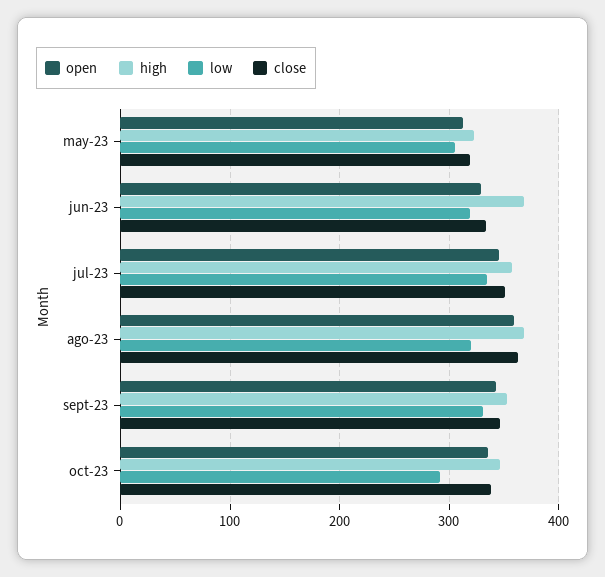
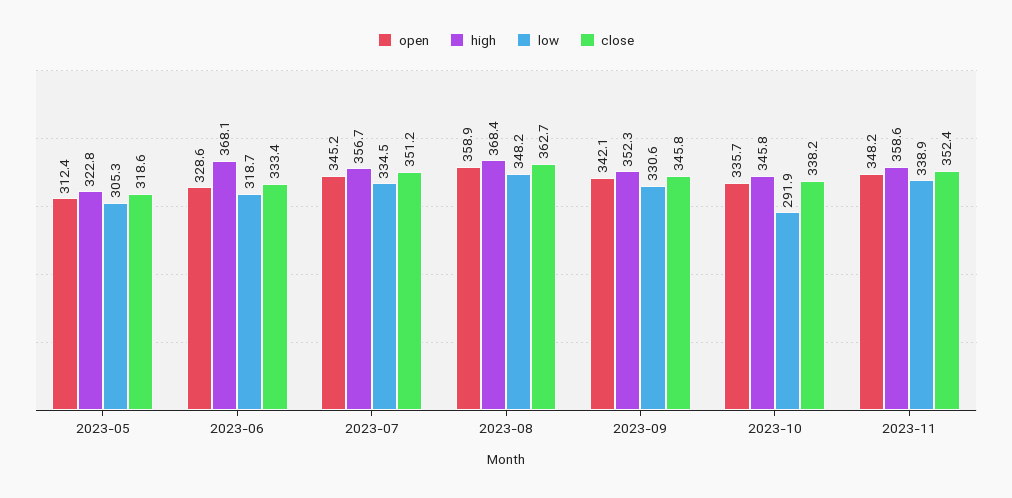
low, ago-23: 320 -> 348.2
open, 2023-11: none -> 348.2
high, 2023-11: none -> 358.6
low, 2023-11: none -> 338.9
close, 2023-11: none -> 352.4

